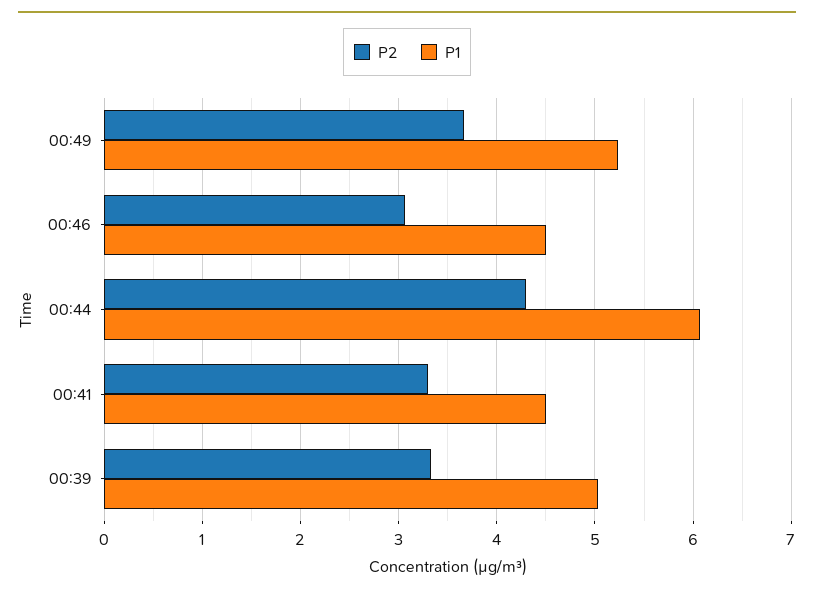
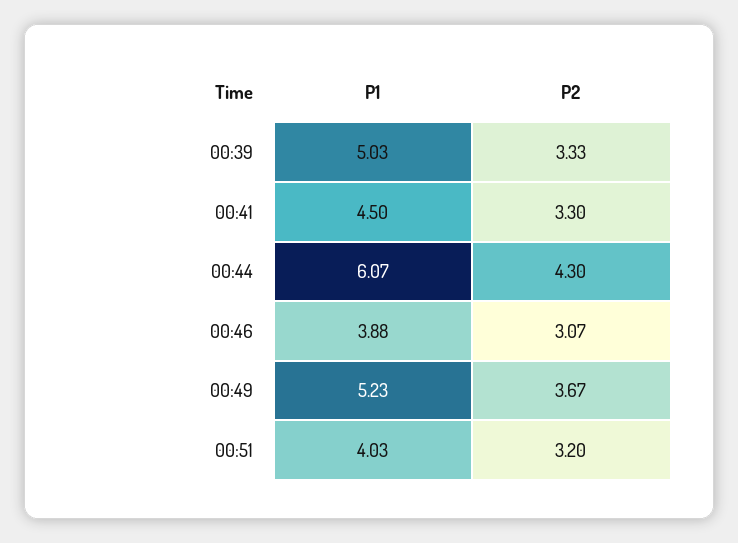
P1, 00:46: 4.5 -> 3.88
P1, 00:51: none -> 4.03
P2, 00:51: none -> 3.2

